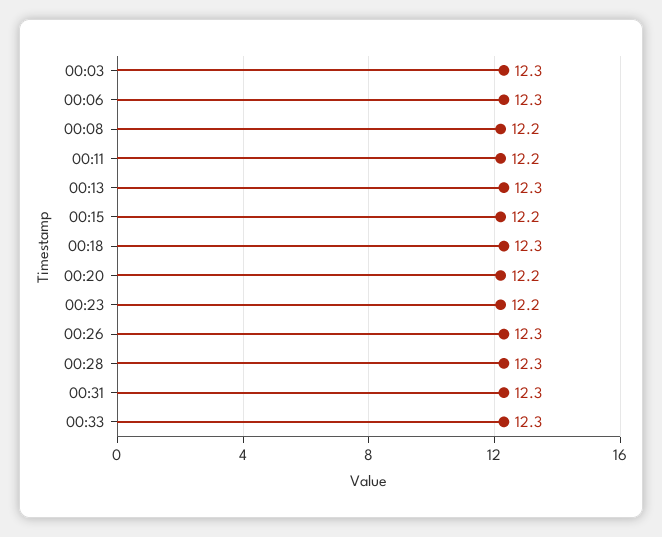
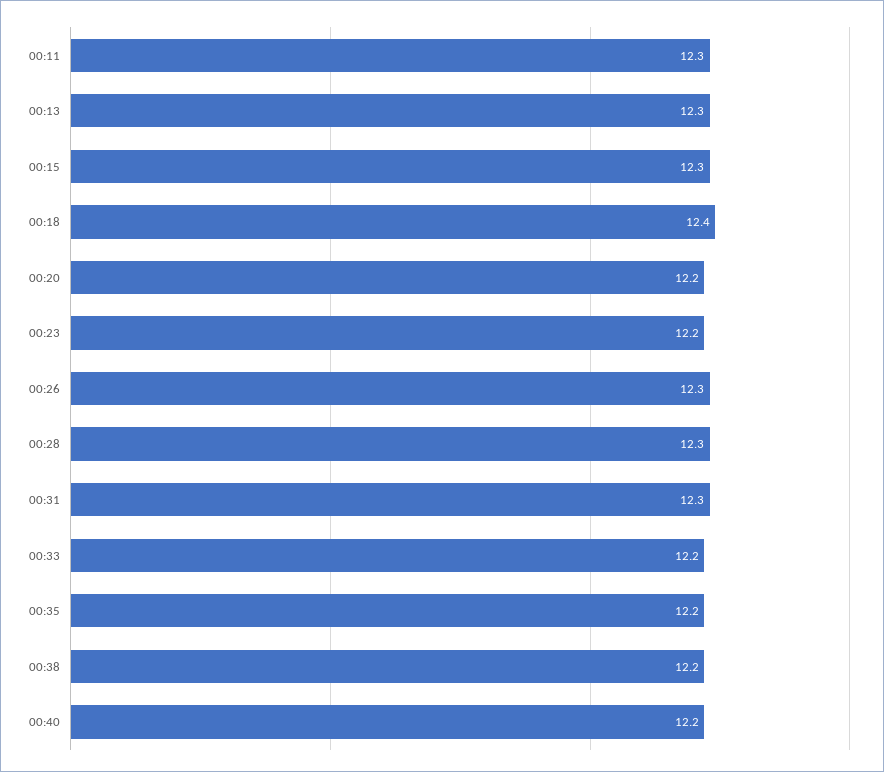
00:03: 12.3 -> none
00:06: 12.3 -> none
00:08: 12.2 -> none
00:11: 12.2 -> 12.3
00:15: 12.2 -> 12.3
00:18: 12.3 -> 12.4
00:33: 12.3 -> 12.2
00:35: none -> 12.2
00:38: none -> 12.2
00:40: none -> 12.2

